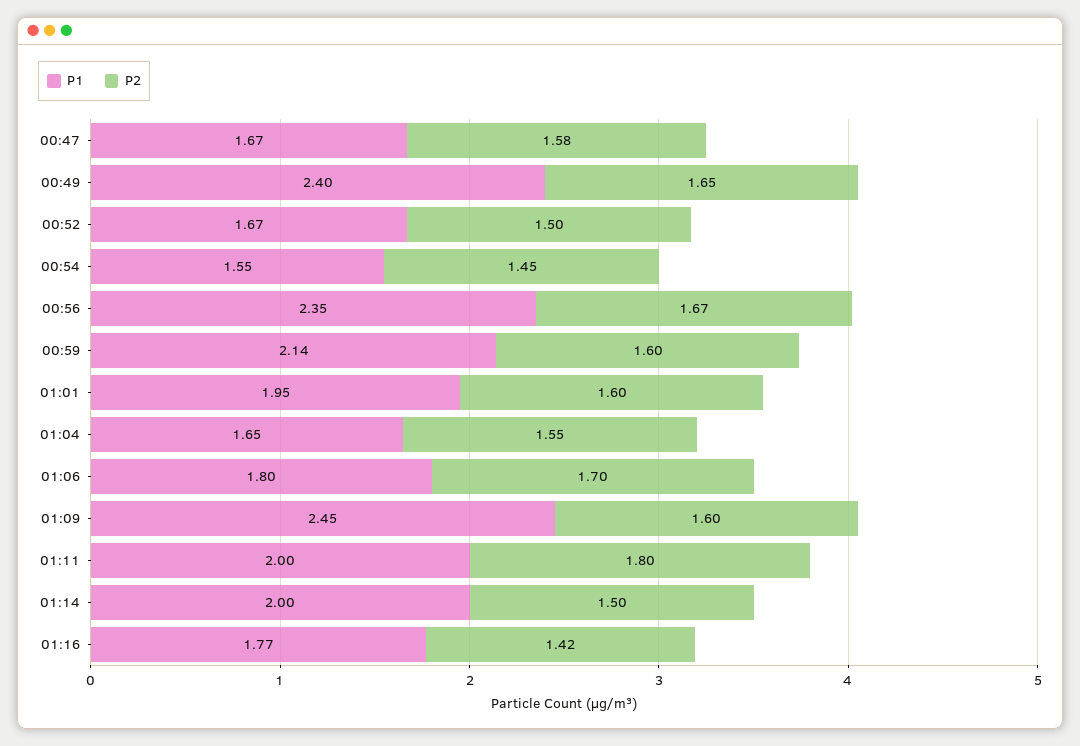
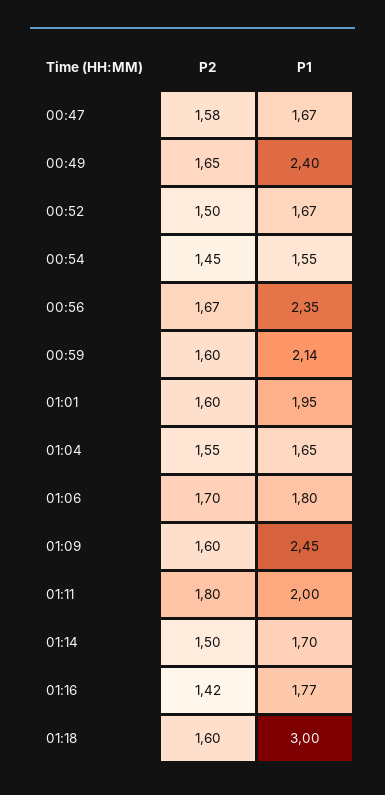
P1, 01:14: 2 -> 1.7
P2, 01:18: none -> 1.6
P1, 01:18: none -> 3

